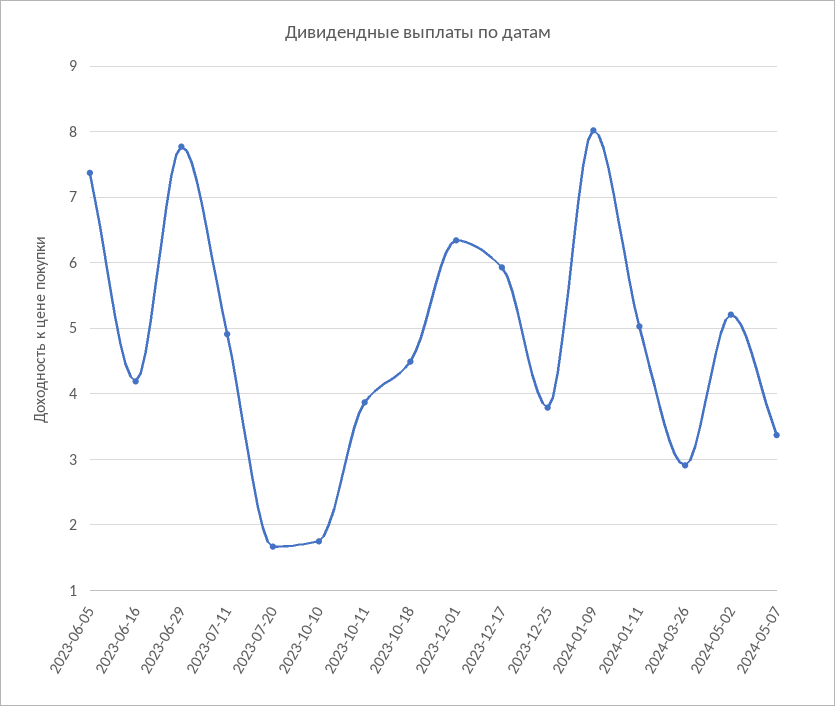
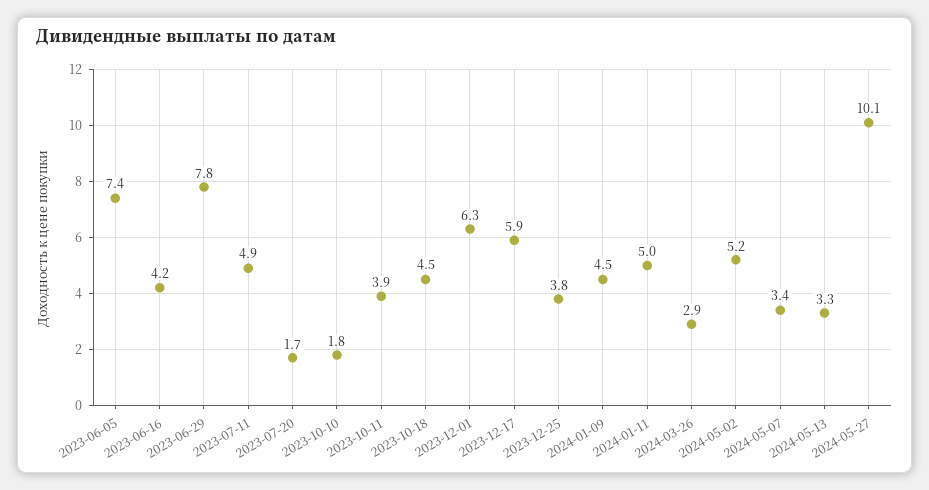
2024-01-09: 8 -> 4.5
2024-05-13: none -> 3.3
2024-05-27: none -> 10.1

